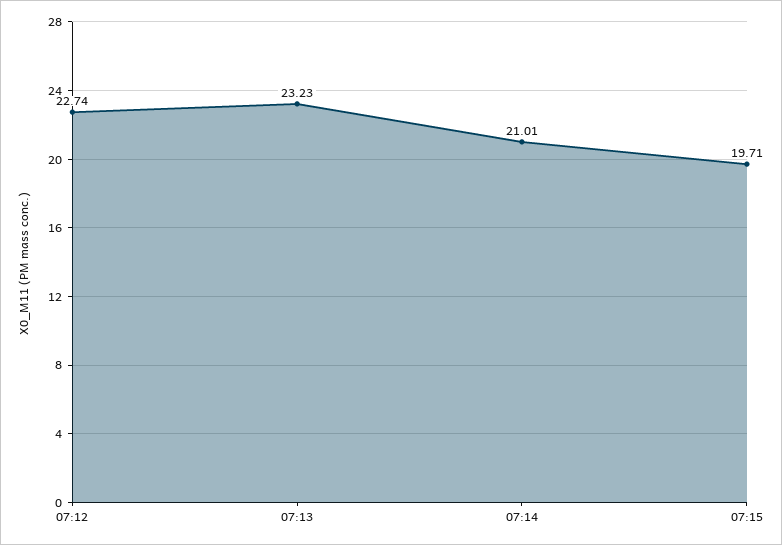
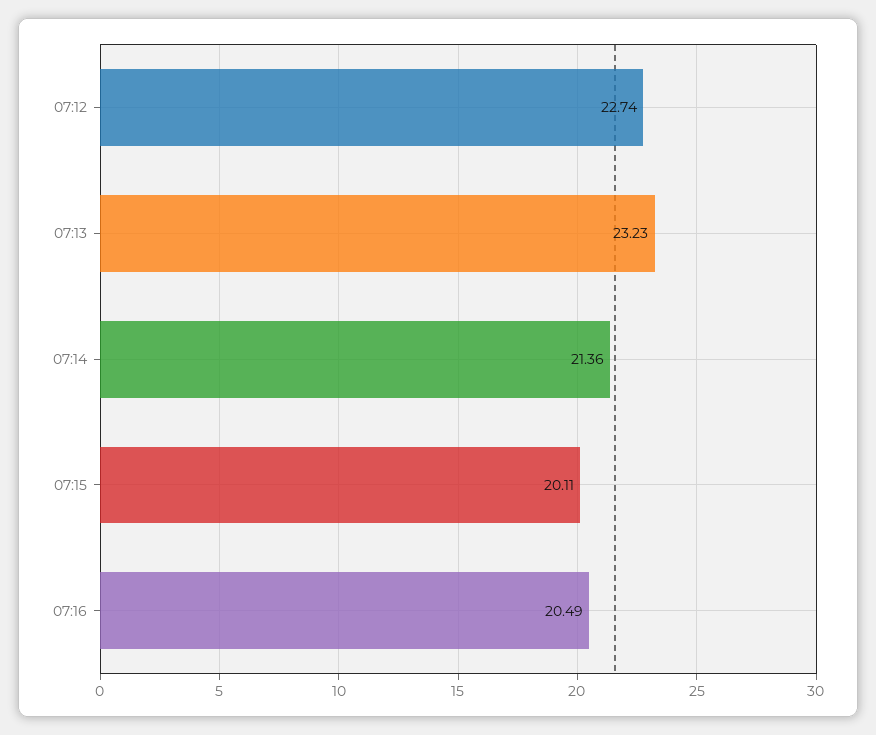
07:14: 21.01 -> 21.36
07:15: 19.71 -> 20.11
07:16: none -> 20.49

